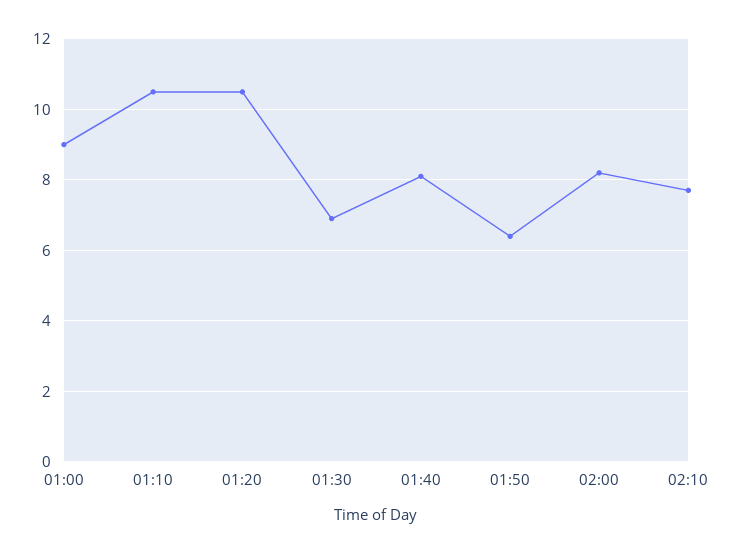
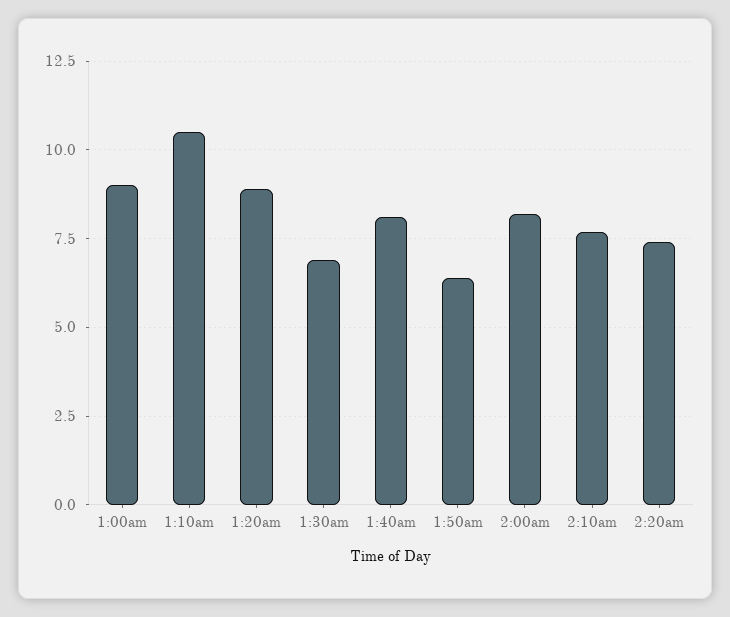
01:20: 10.5 -> 9
2:20am: none -> 7.5

